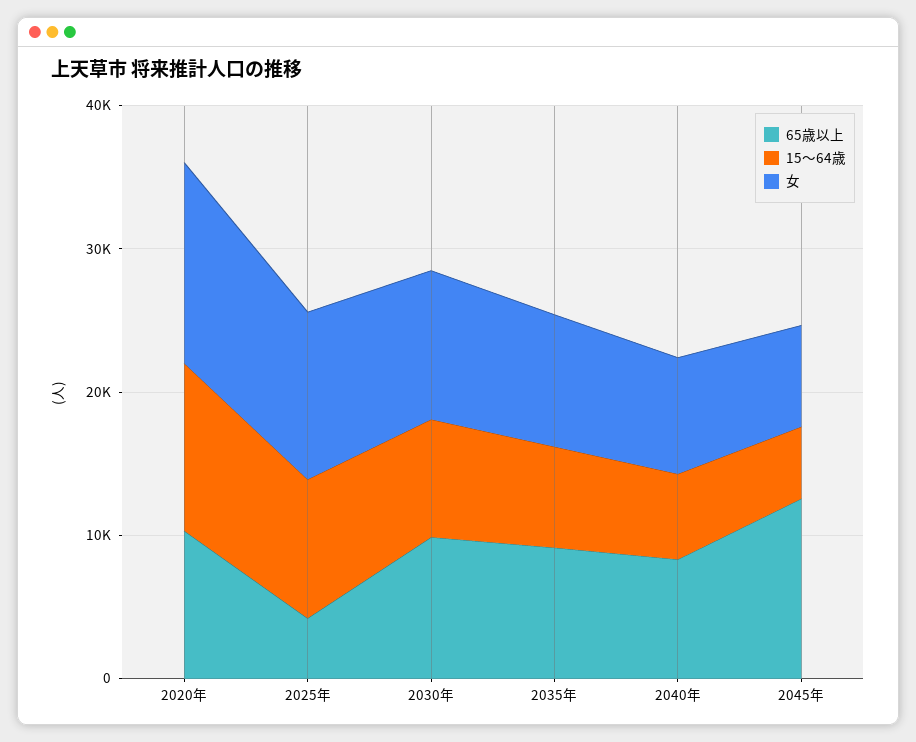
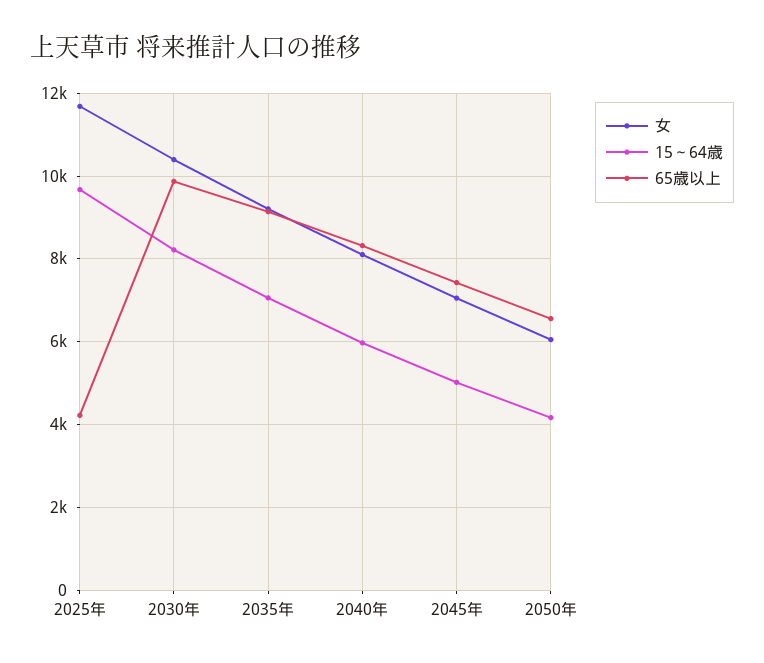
65歳以上, 2020年: 10000 -> none
15～64歳, 2020年: 12000 -> none
女, 2020年: 14000 -> none
65歳以上, 2045年: 12000 -> 7400
女, 2050年: none -> 6000
15～64歳, 2050年: none -> 4200
65歳以上, 2050年: none -> 6600

